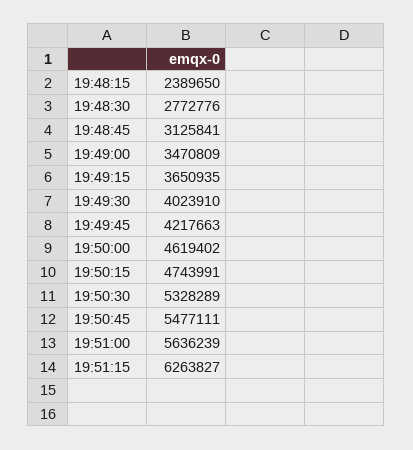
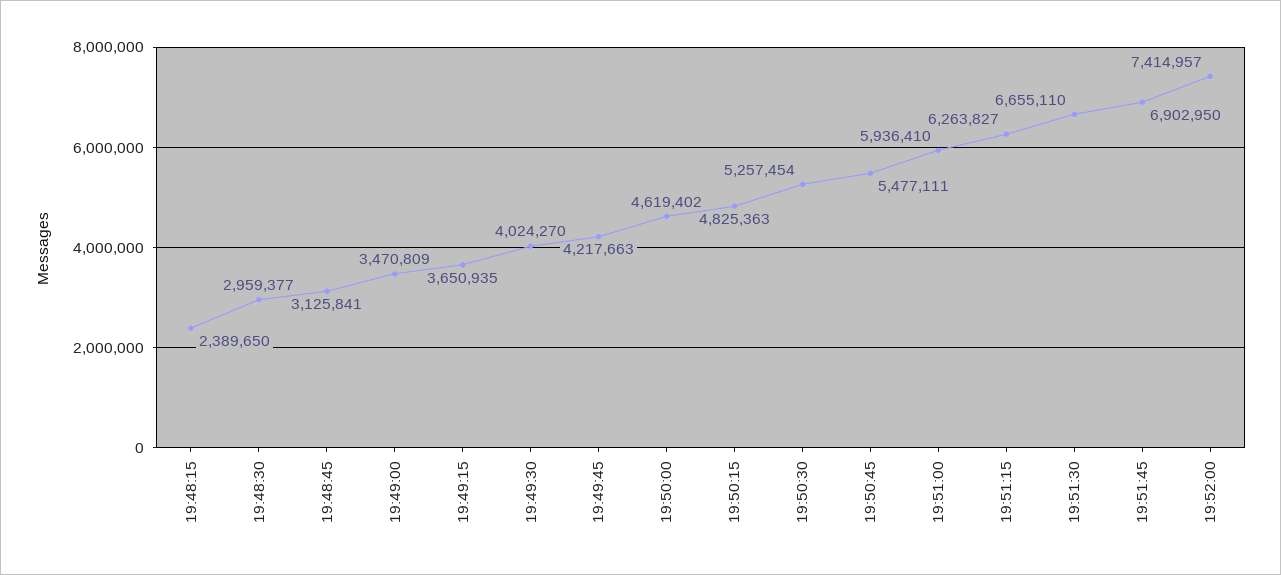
19:48:30: 2772776 -> 2959377
19:49:30: 4023910 -> 4024270
19:50:15: 4743991 -> 4825363
19:50:30: 5328289 -> 5257454
19:51:00: 5636239 -> 5936410
19:51:30: none -> 6655110
19:51:45: none -> 6902950
19:52:00: none -> 7414957

